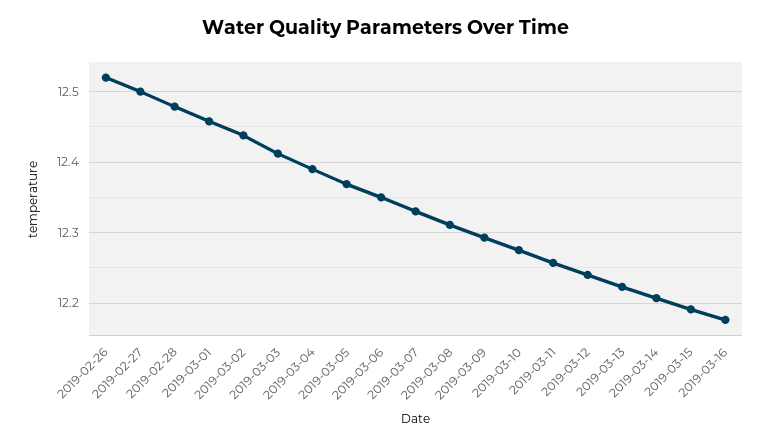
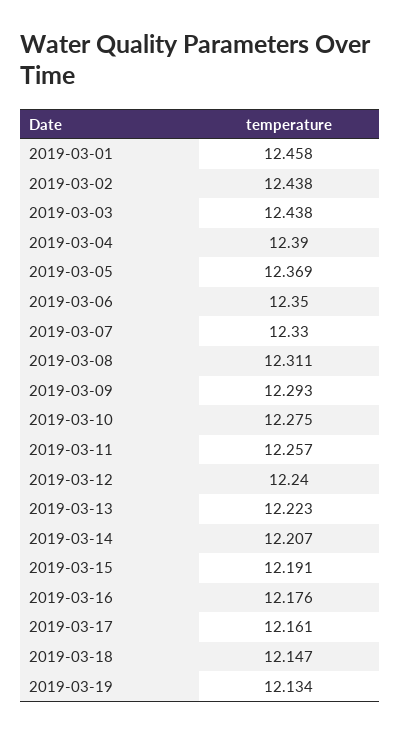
2019-02-26: 12.52 -> none
2019-02-27: 12.5 -> none
2019-02-28: 12.48 -> none
2019-03-03: 12.41 -> 12.438
2019-03-17: none -> 12.161
2019-03-18: none -> 12.147
2019-03-19: none -> 12.134

